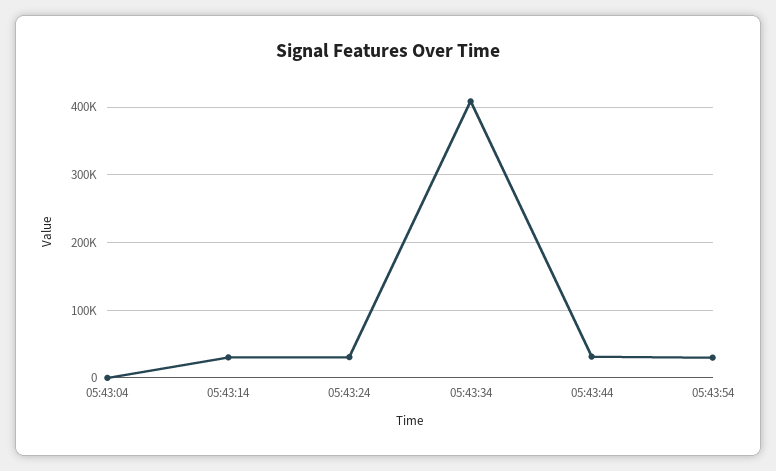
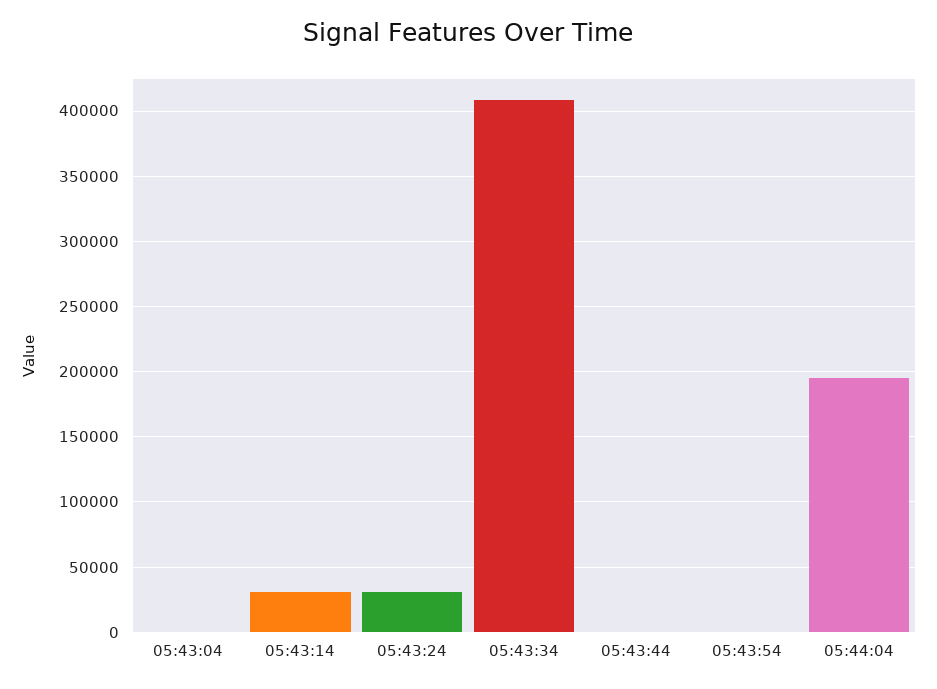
05:43:44: 30000 -> 0
05:43:54: 30000 -> 0
05:44:04: none -> 195000

